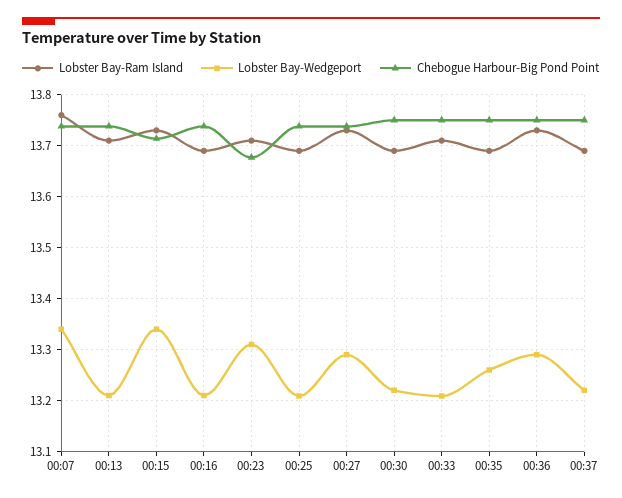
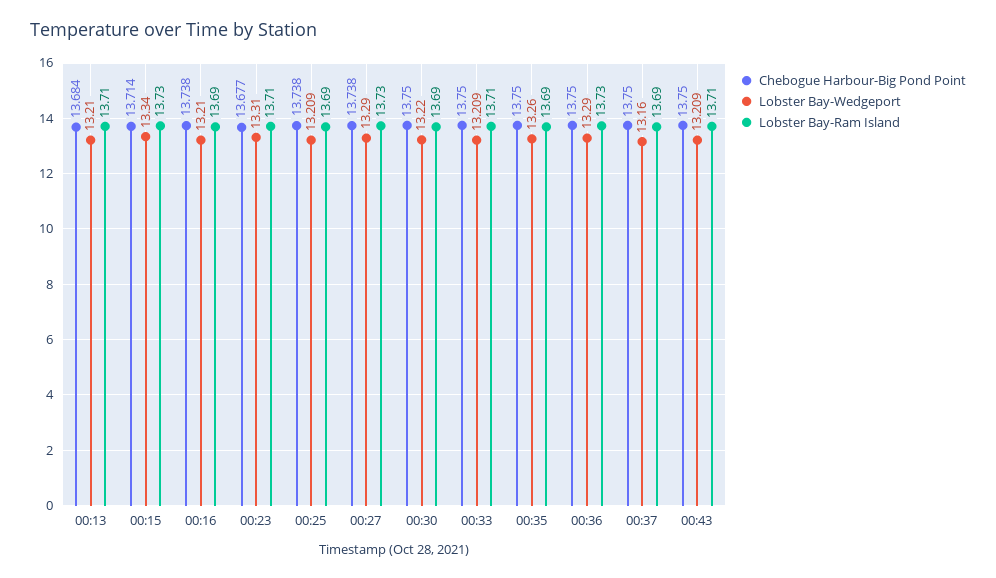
Lobster Bay-Ram Island, 00:07: 13.76 -> none
Lobster Bay-Wedgeport, 00:07: 13.34 -> none
Chebogue Harbour-Big Pond Point, 00:07: 13.74 -> none
Chebogue Harbour-Big Pond Point, 00:13: 13.74 -> 13.684
Lobster Bay-Wedgeport, 00:37: 13.22 -> 13.16
Chebogue Harbour-Big Pond Point, 00:43: none -> 13.75
Lobster Bay-Wedgeport, 00:43: none -> 13.209
Lobster Bay-Ram Island, 00:43: none -> 13.71

